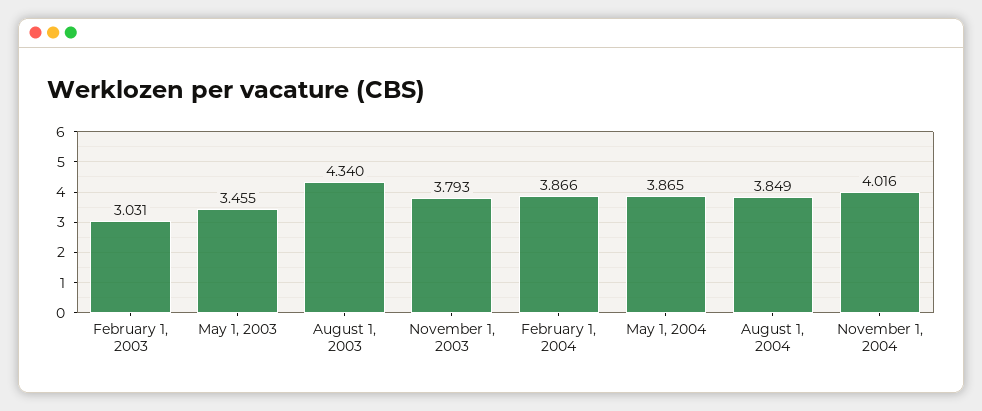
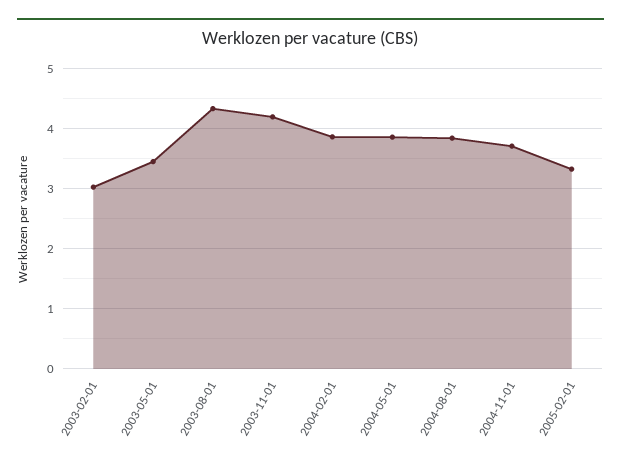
November 1, 2003: 3.793 -> 4.2
November 1, 2004: 4.016 -> 3.7
2005-02-01: none -> 3.3

